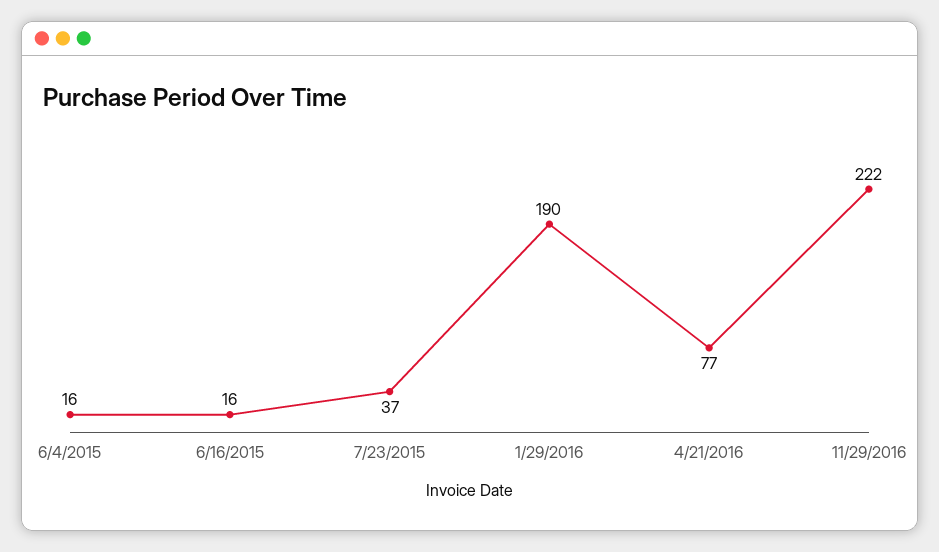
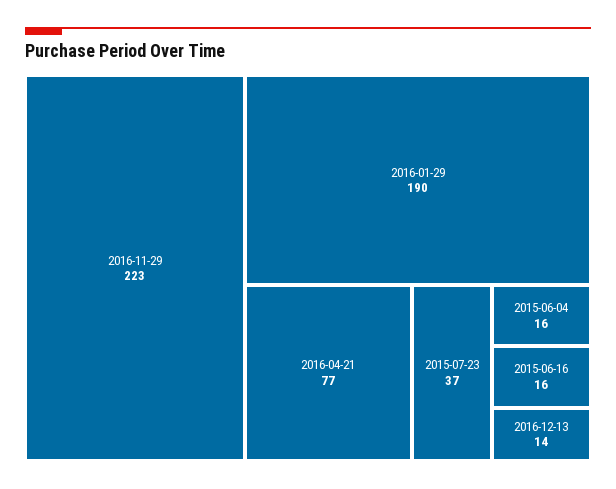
11/29/2016: 222 -> 223
2016-12-13: none -> 14

